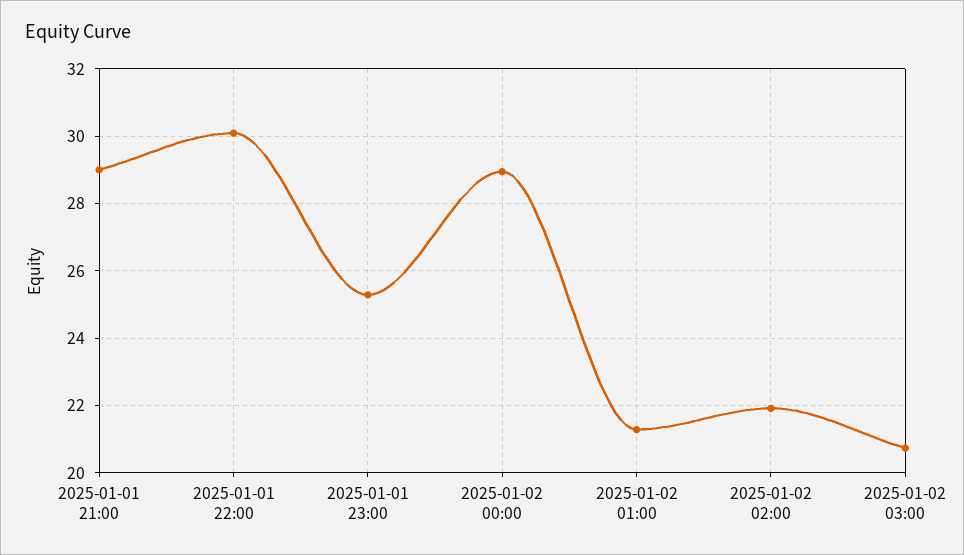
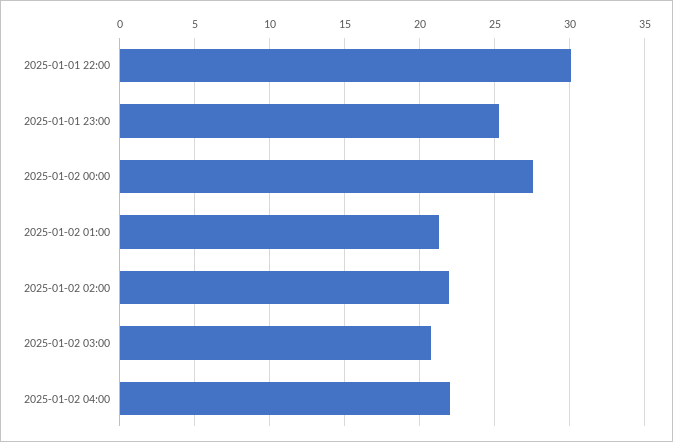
2025-01-01 21:00: 29 -> none
2025-01-02 00:00: 29 -> 27.5
2025-01-02 04:00: none -> 22

